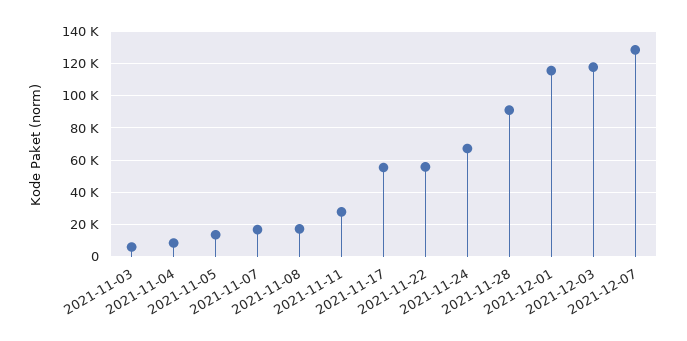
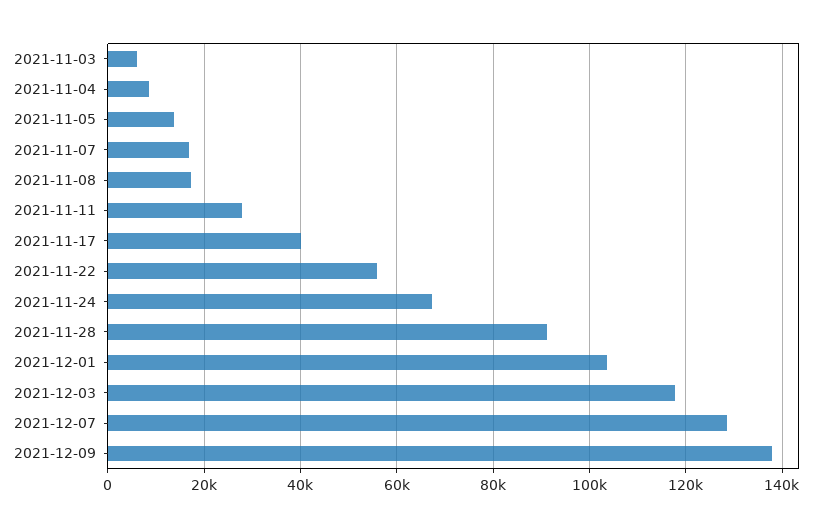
2021-11-17: 55000 -> 40000
2021-12-01: 115000 -> 104000
2021-12-09: none -> 138000

